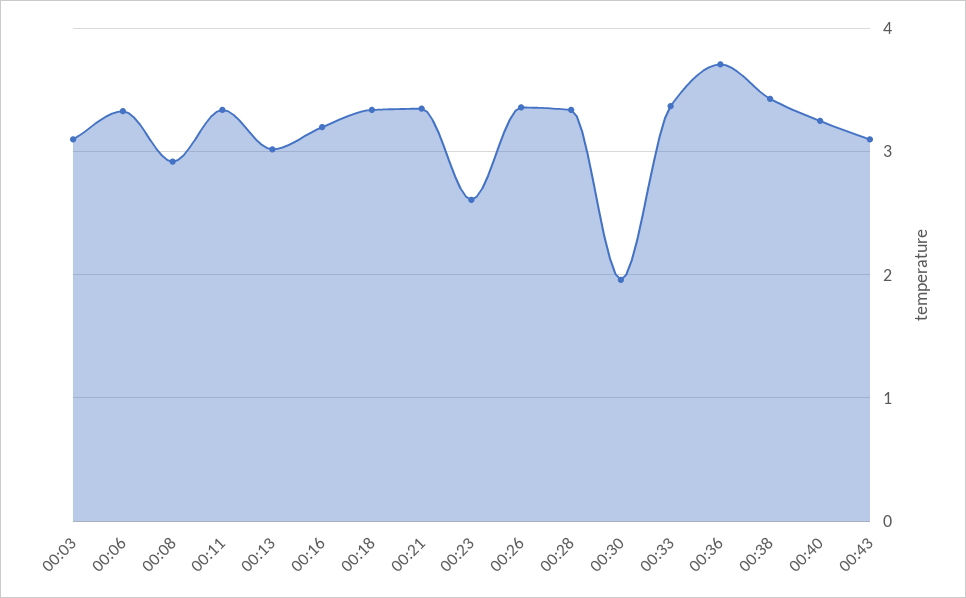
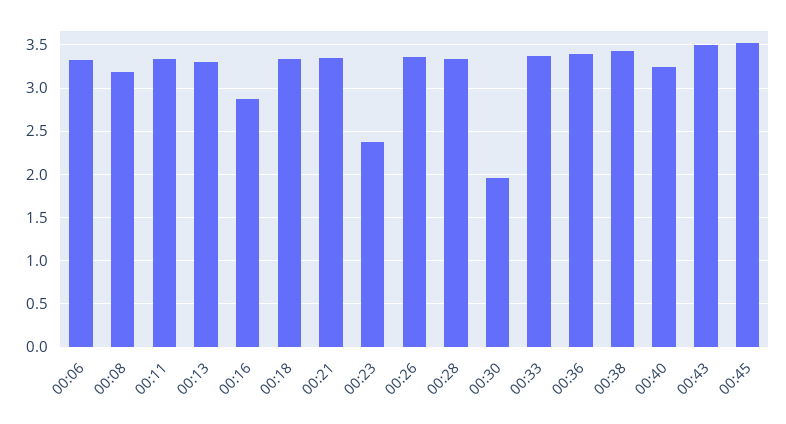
00:03: 3.1 -> none
00:08: 2.9 -> 3.2
00:13: 3 -> 3.3
00:16: 3.2 -> 2.9
00:23: 2.6 -> 2.4
00:36: 3.7 -> 3.4
00:43: 3.1 -> 3.5
00:45: none -> 3.5

